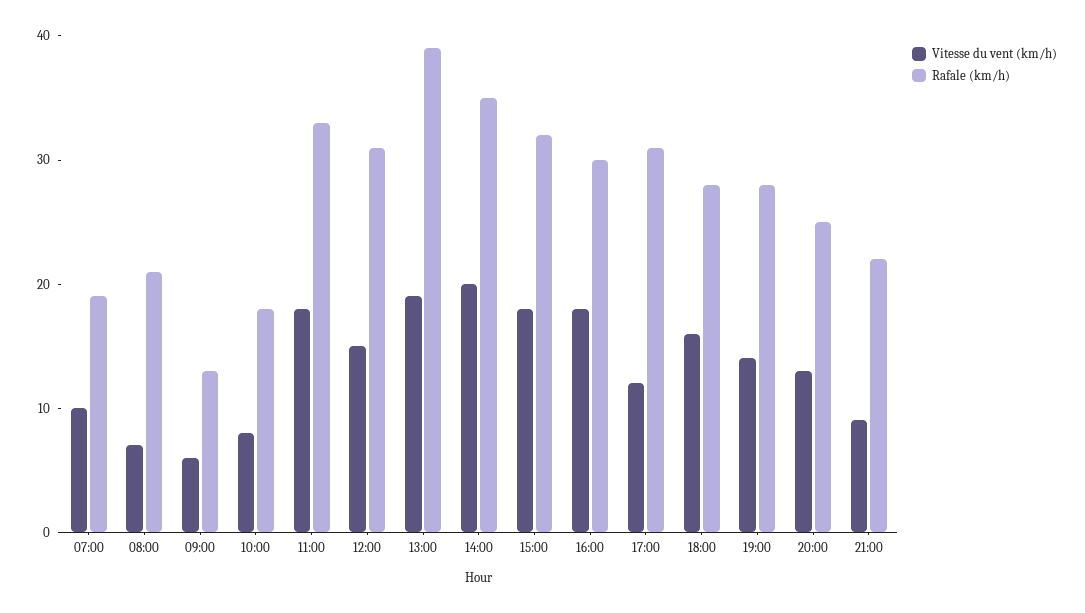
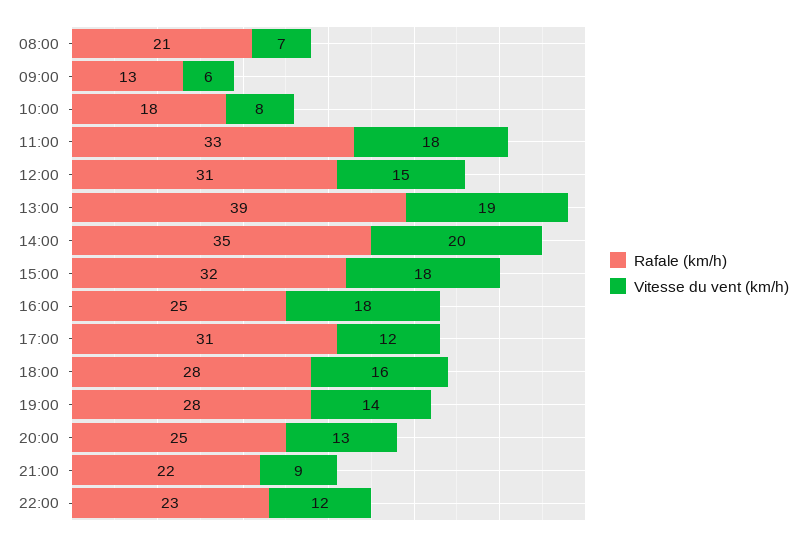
Vitesse du vent (km/h), 07:00: 10 -> none
Rafale (km/h), 07:00: 19 -> none
Rafale (km/h), 16:00: 30 -> 25
Rafale (km/h), 22:00: none -> 23
Vitesse du vent (km/h), 22:00: none -> 12

